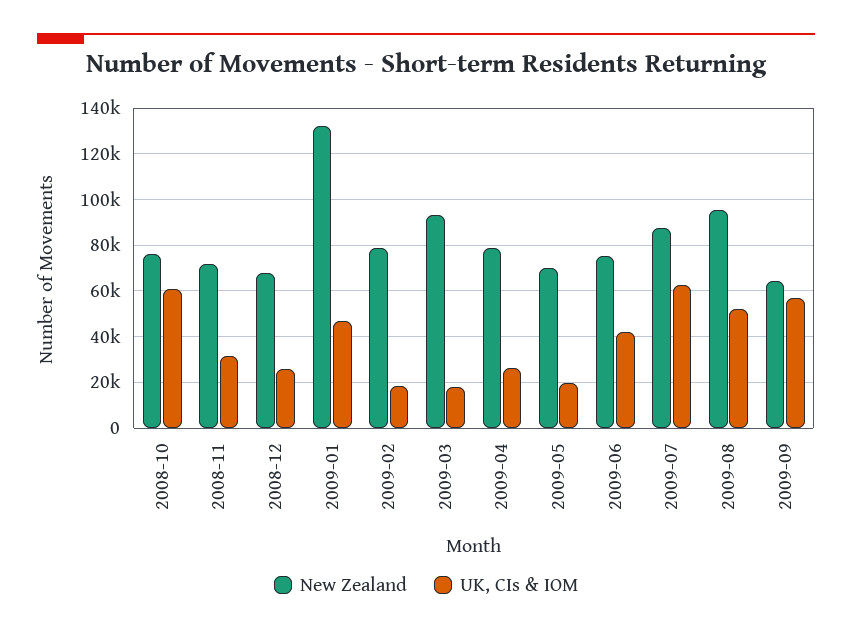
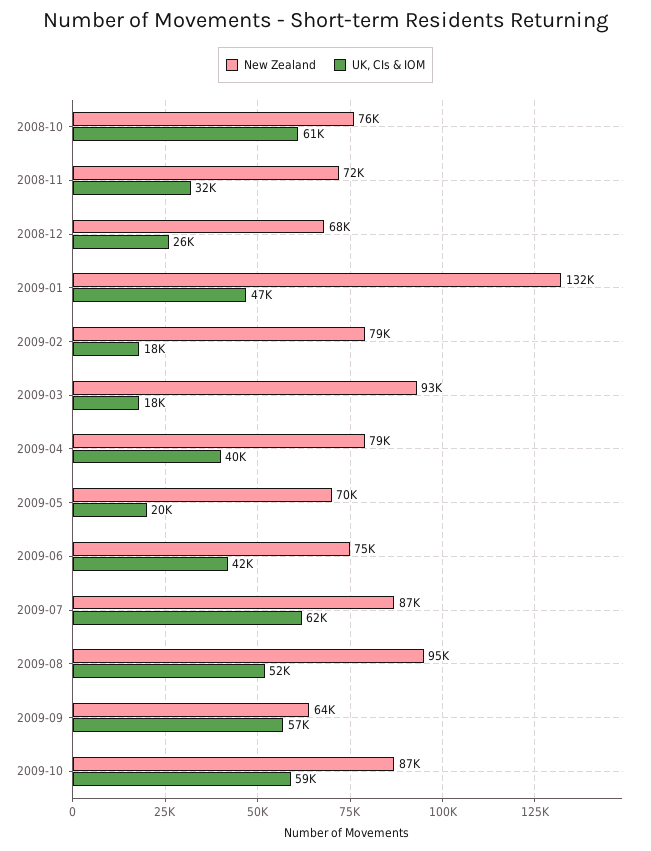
UK, CIs & IOM, 2009-04: 25000 -> 40000
New Zealand, 2009-10: none -> 87000
UK, CIs & IOM, 2009-10: none -> 59000

